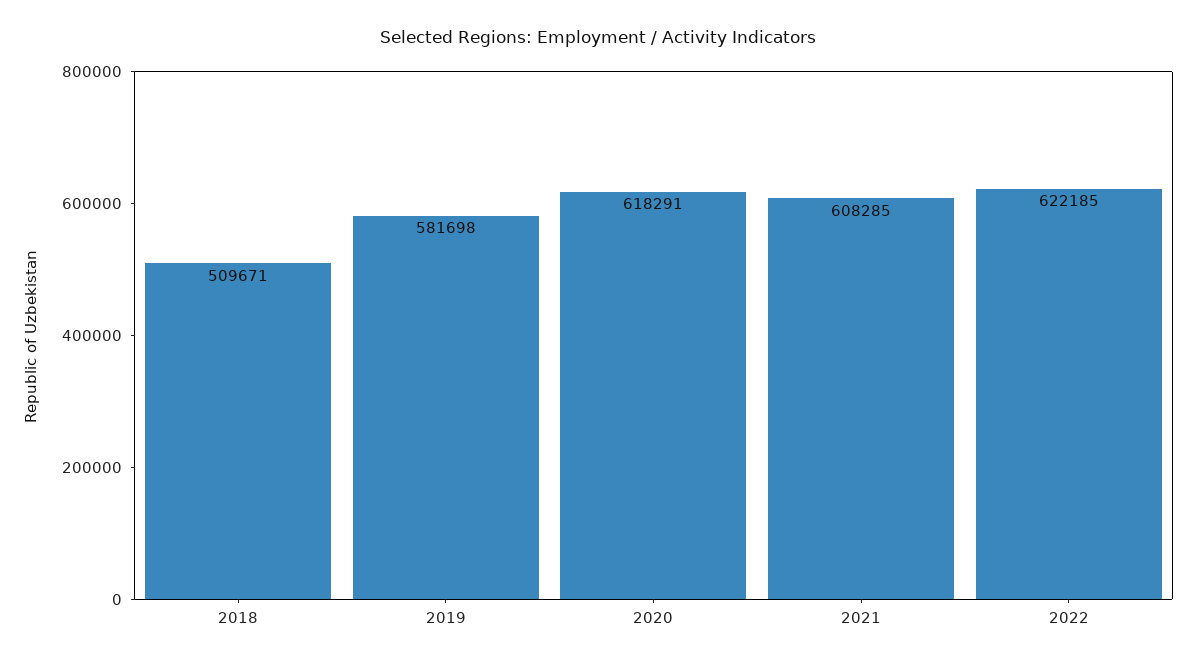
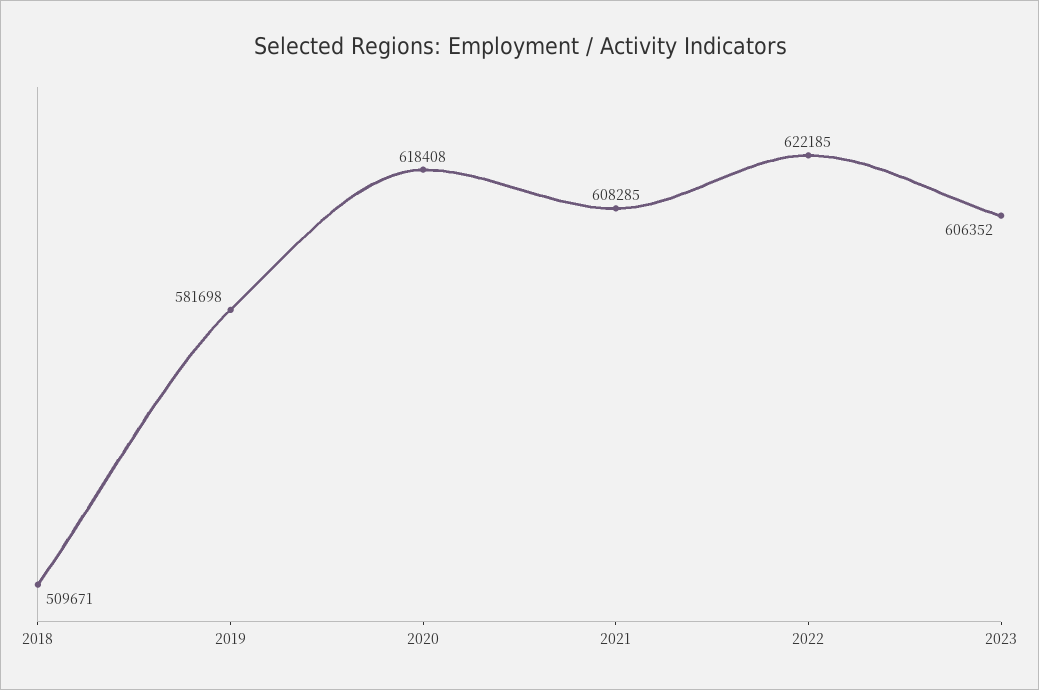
2020: 618291 -> 618408
2023: none -> 606352

